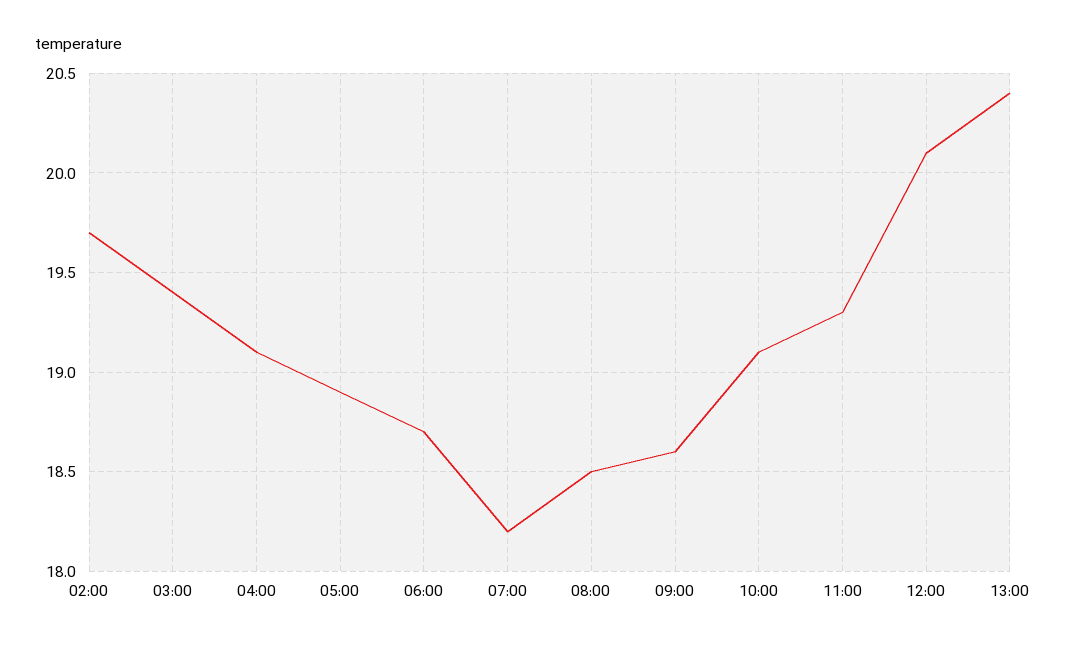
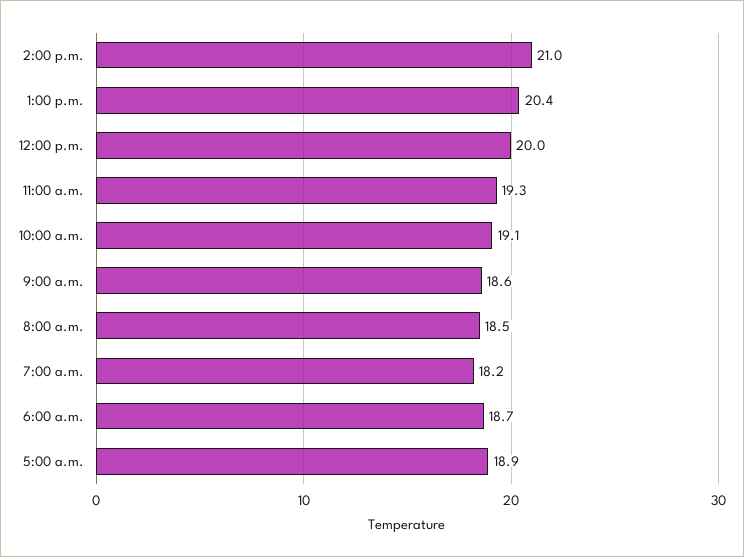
02:00: 19.7 -> none
03:00: 19.4 -> none
04:00: 19.1 -> none
12:00: 20.1 -> 20
2:00 p.m.: none -> 21

